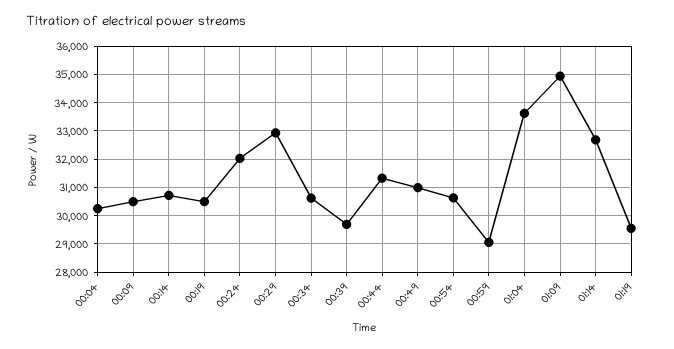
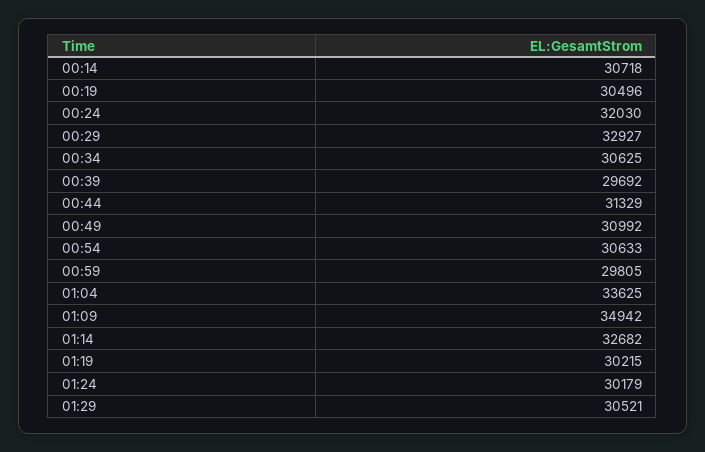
00:04: 30250 -> none
00:09: 30500 -> none
00:59: 29000 -> 29805
01:19: 29500 -> 30215
01:24: none -> 30179
01:29: none -> 30521

